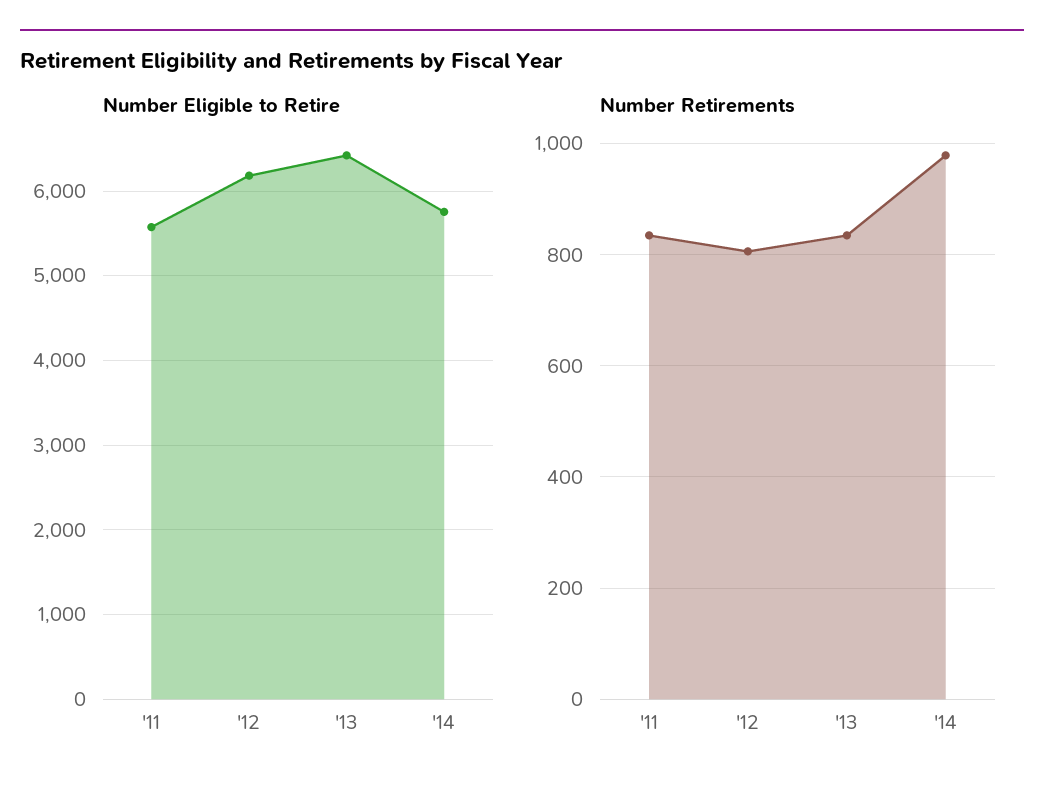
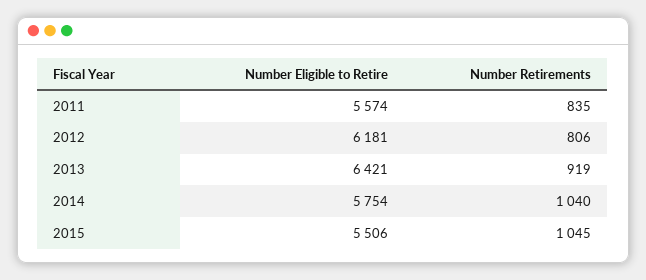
Number Retirements, '13: 840 -> 919
Number Retirements, '14: 980 -> 1040
Number Eligible to Retire, 2015: none -> 5506
Number Retirements, 2015: none -> 1045

